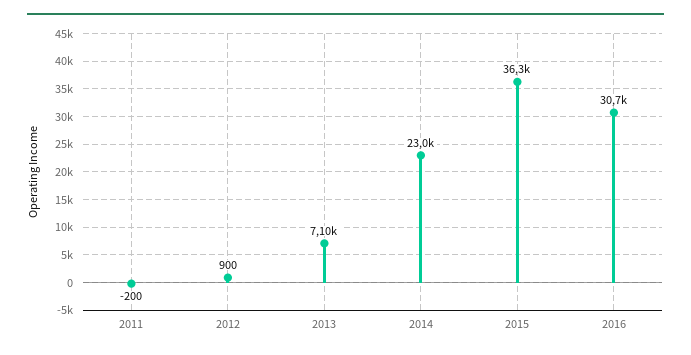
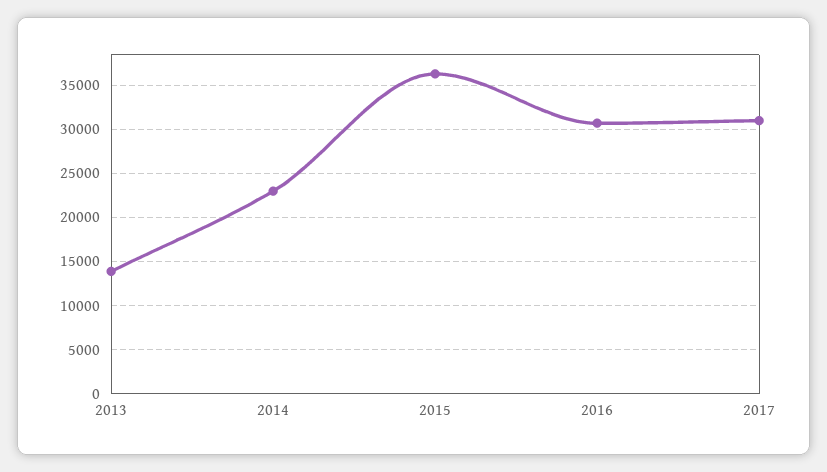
2011: -200 -> none
2012: 900 -> none
2013: 7100 -> 14000
2017: none -> 31000

